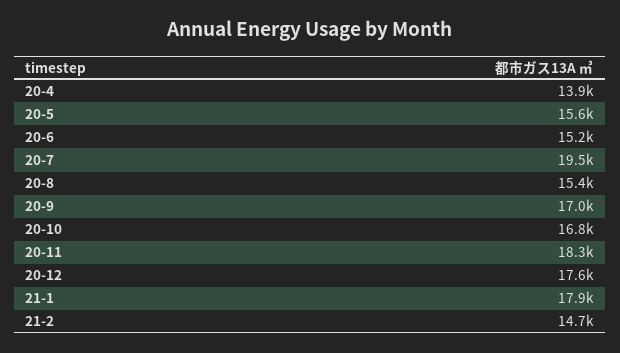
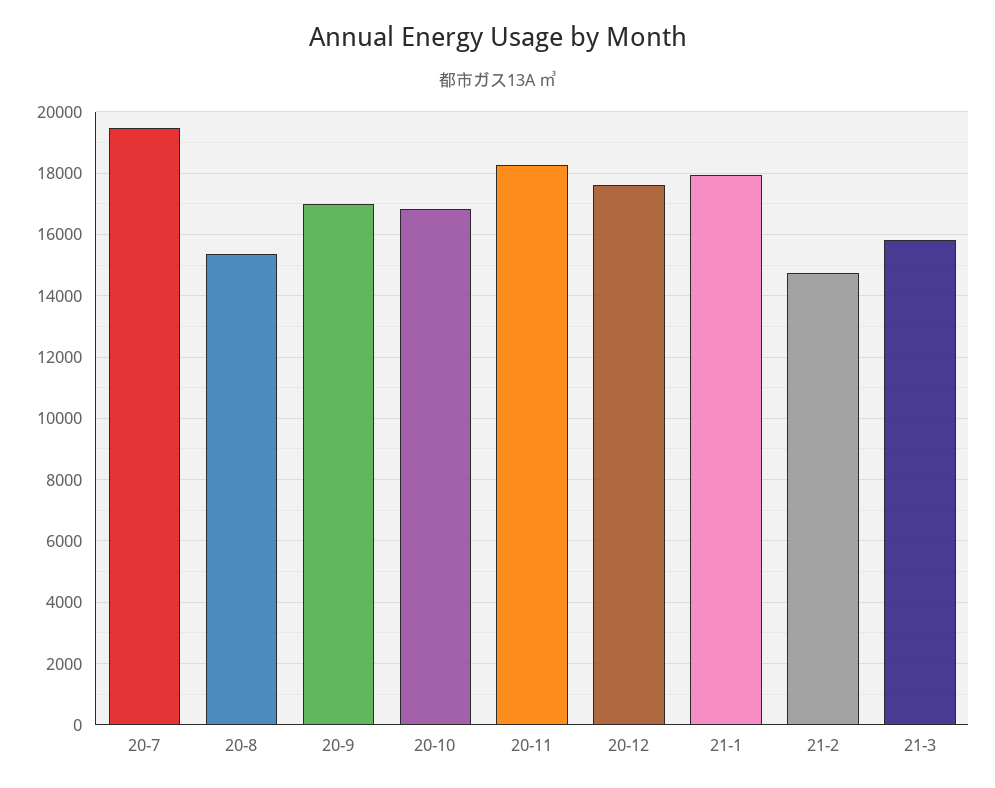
20-4: 13900 -> none
20-5: 15600 -> none
20-6: 15200 -> none
21-3: none -> 15800

